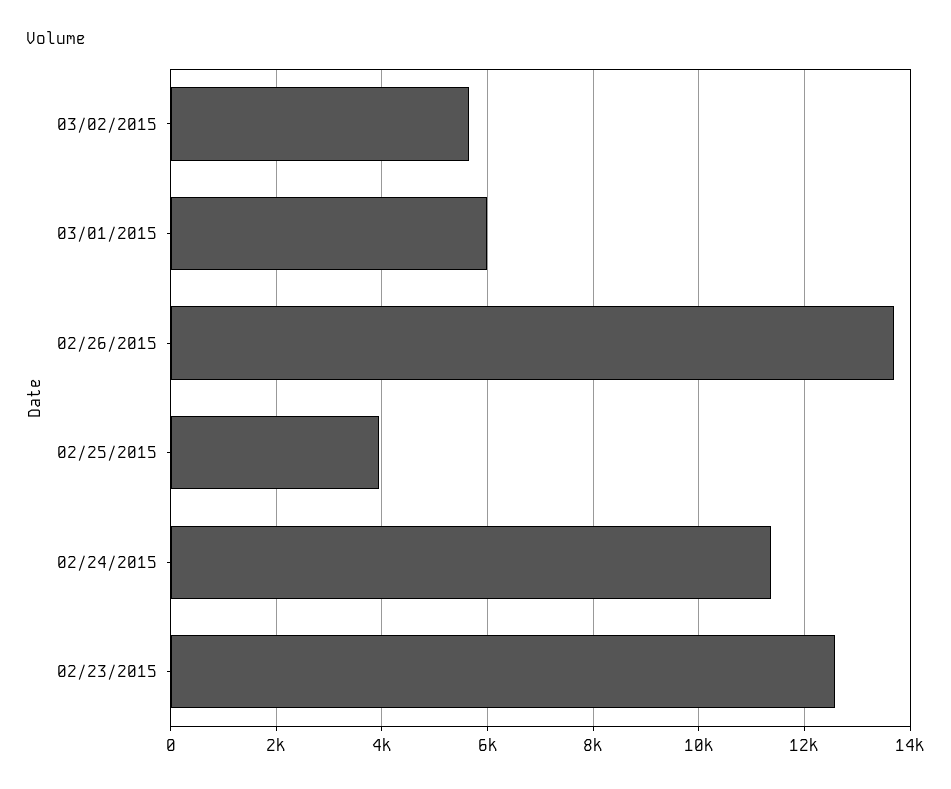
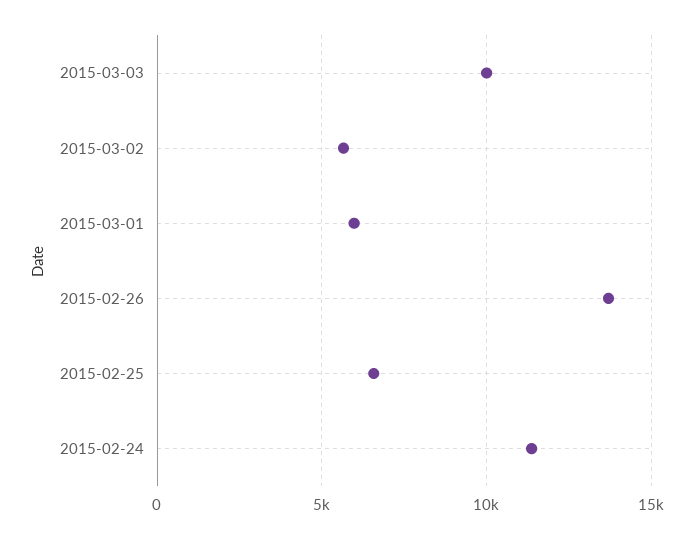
02/25/2015: 4000 -> 6500
02/23/2015: 12600 -> none
2015-03-03: none -> 10000

